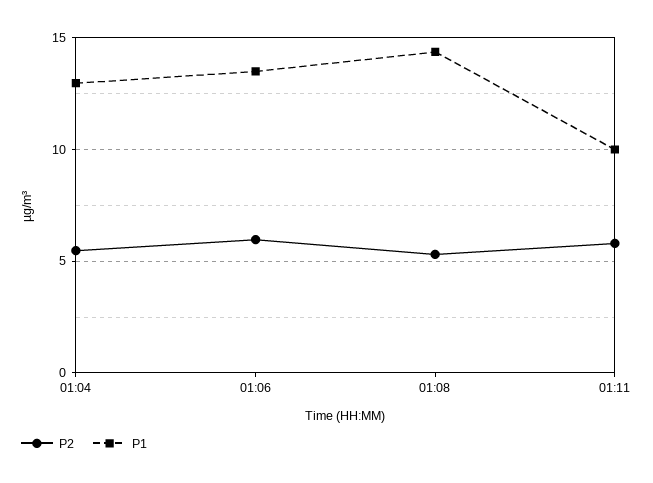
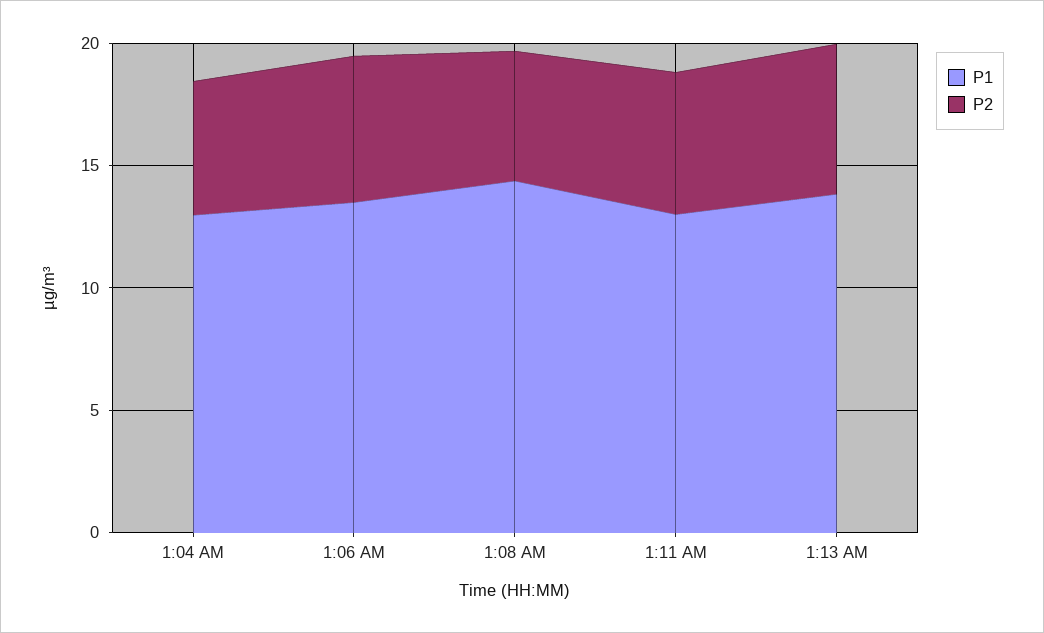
P1, 01:11: 10 -> 13
P1, 1:13 AM: none -> 14
P2, 1:13 AM: none -> 6

